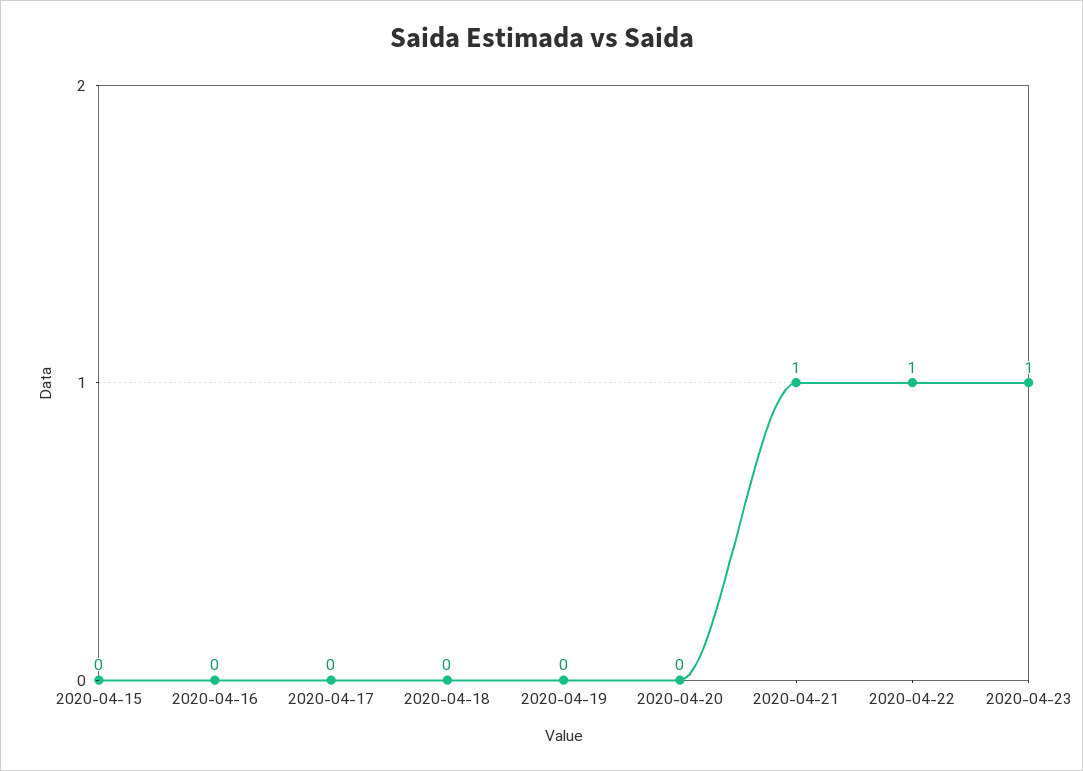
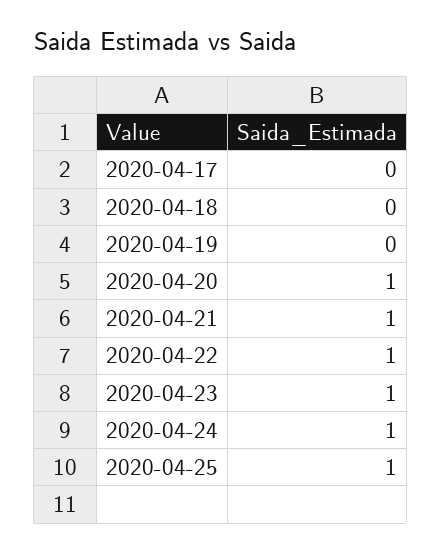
2020-04-15: 0 -> none
2020-04-16: 0 -> none
2020-04-20: 0 -> 1
2020-04-24: none -> 1
2020-04-25: none -> 1

